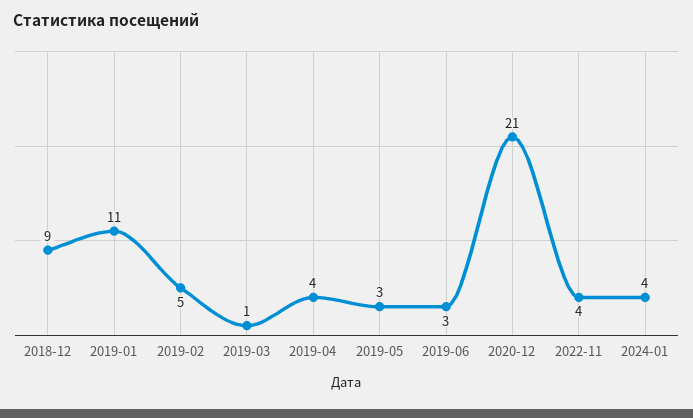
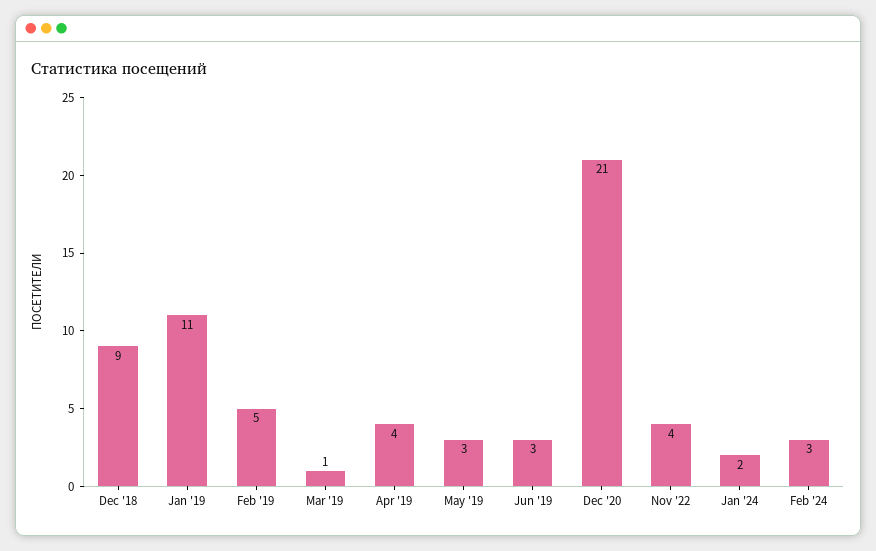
2024-01: 4 -> 2
Feb '24: none -> 3

